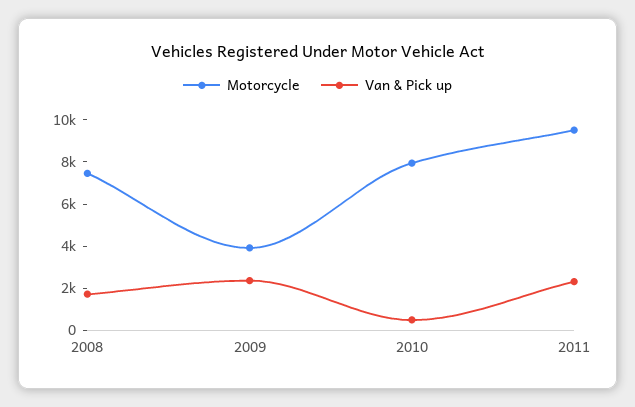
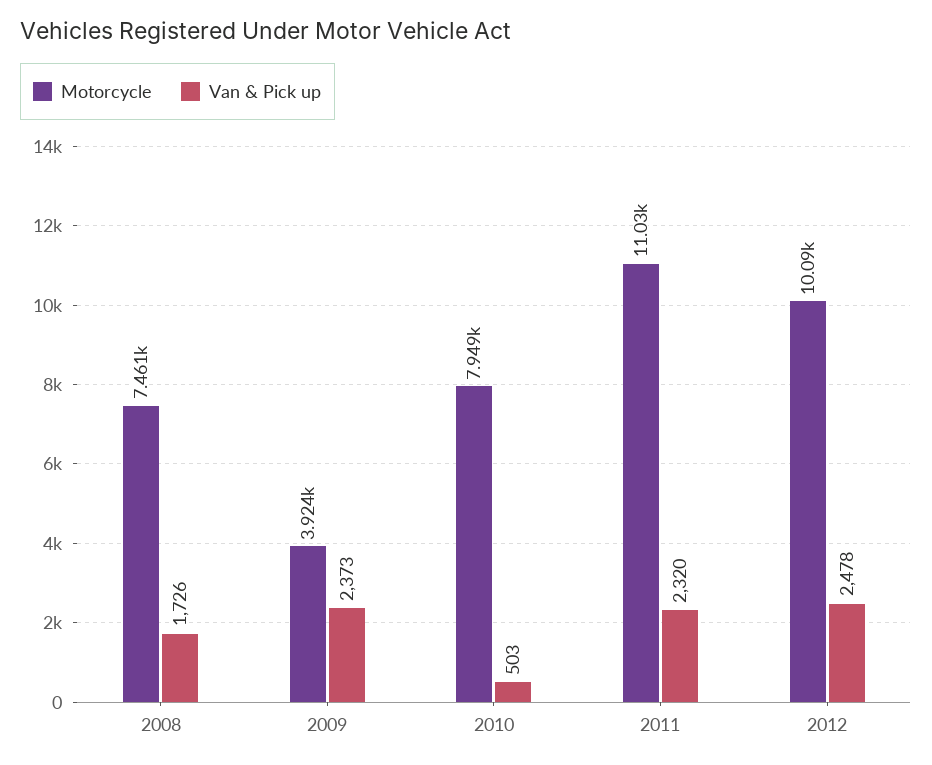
Motorcycle, 2011: 9500 -> 11030
Motorcycle, 2012: none -> 10090
Van & Pick up, 2012: none -> 2478

